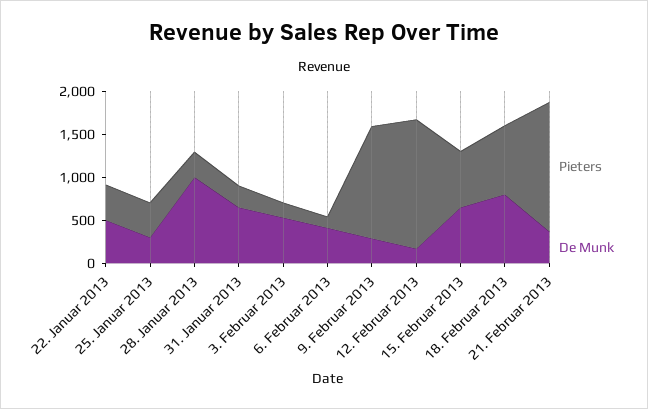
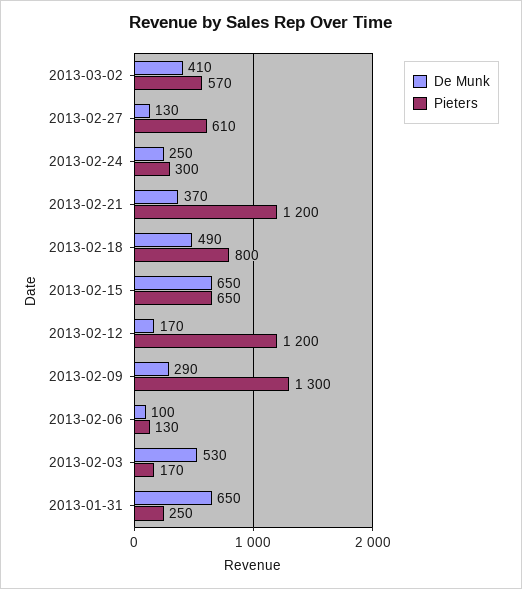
Pieters, 22. Januar 2013: 400 -> none
De Munk, 22. Januar 2013: 500 -> none
Pieters, 25. Januar 2013: 400 -> none
De Munk, 25. Januar 2013: 300 -> none
Pieters, 28. Januar 2013: 300 -> none
De Munk, 28. Januar 2013: 1000 -> none
De Munk, 6. Februar 2013: 400 -> 100
Pieters, 12. Februar 2013: 1500 -> 1200
De Munk, 18. Februar 2013: 800 -> 490
Pieters, 21. Februar 2013: 1500 -> 1200
De Munk, 2013-03-02: none -> 410
Pieters, 2013-03-02: none -> 570
De Munk, 2013-02-27: none -> 130
Pieters, 2013-02-27: none -> 610
De Munk, 2013-02-24: none -> 250
Pieters, 2013-02-24: none -> 300

